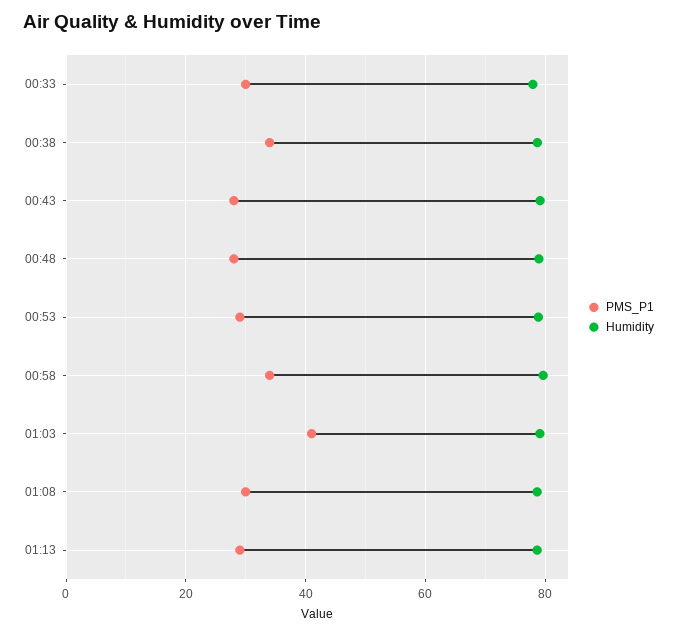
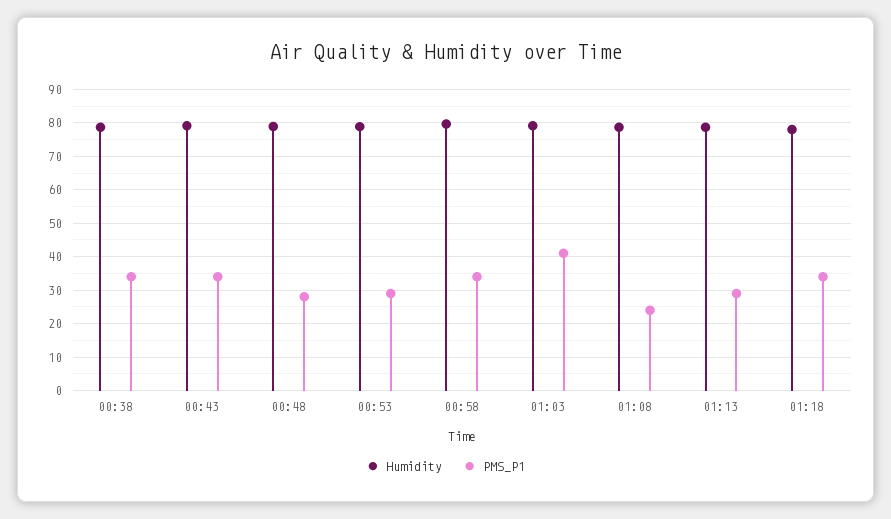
PMS_P1, 00:33: 30 -> none
Humidity, 00:33: 78 -> none
PMS_P1, 00:43: 28 -> 34
PMS_P1, 01:08: 30 -> 24
Humidity, 01:18: none -> 78
PMS_P1, 01:18: none -> 34

